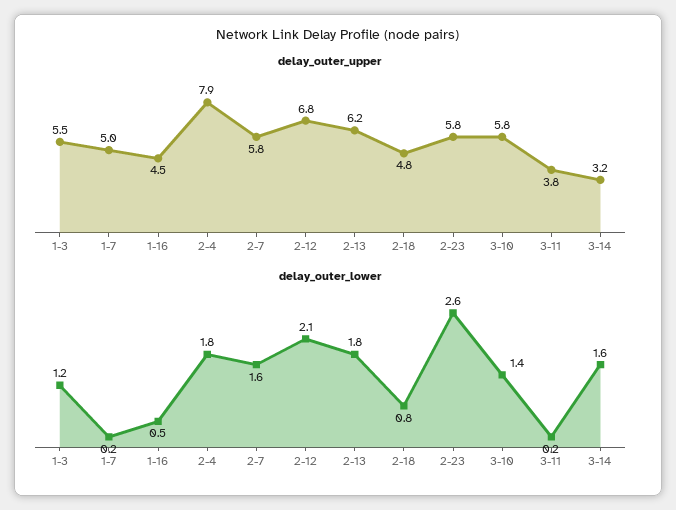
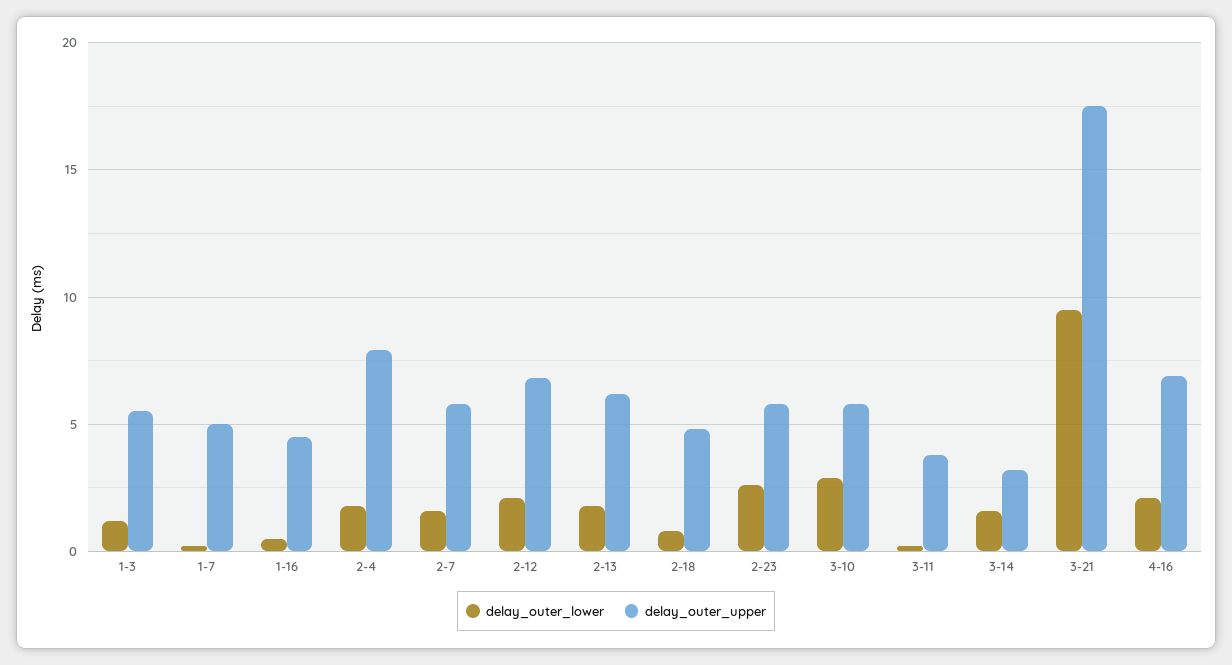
delay_outer_lower, 3-10: 1.4 -> 3
delay_outer_lower, 3-21: none -> 9.5
delay_outer_upper, 3-21: none -> 17.5
delay_outer_lower, 4-16: none -> 2
delay_outer_upper, 4-16: none -> 7

